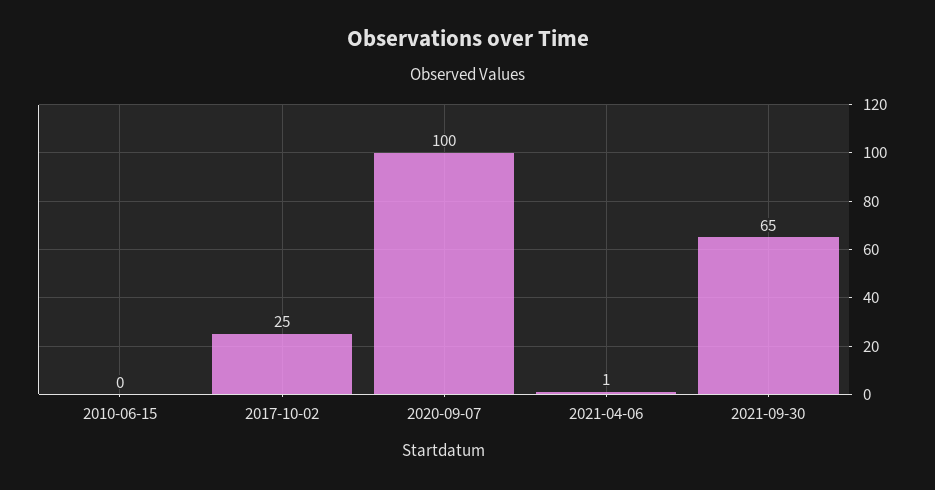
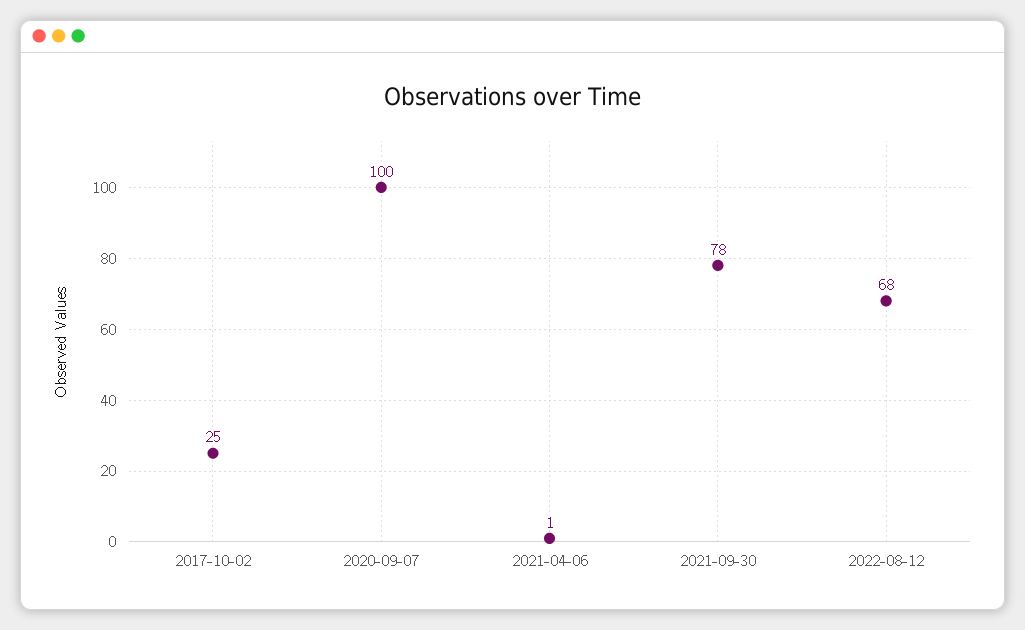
2010-06-15: 0 -> none
2021-09-30: 65 -> 78
2022-08-12: none -> 68

